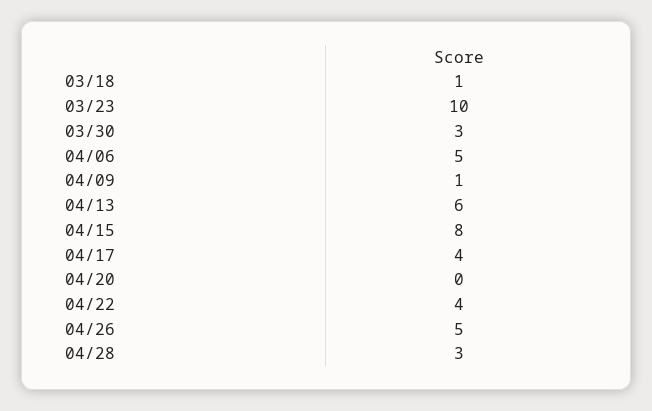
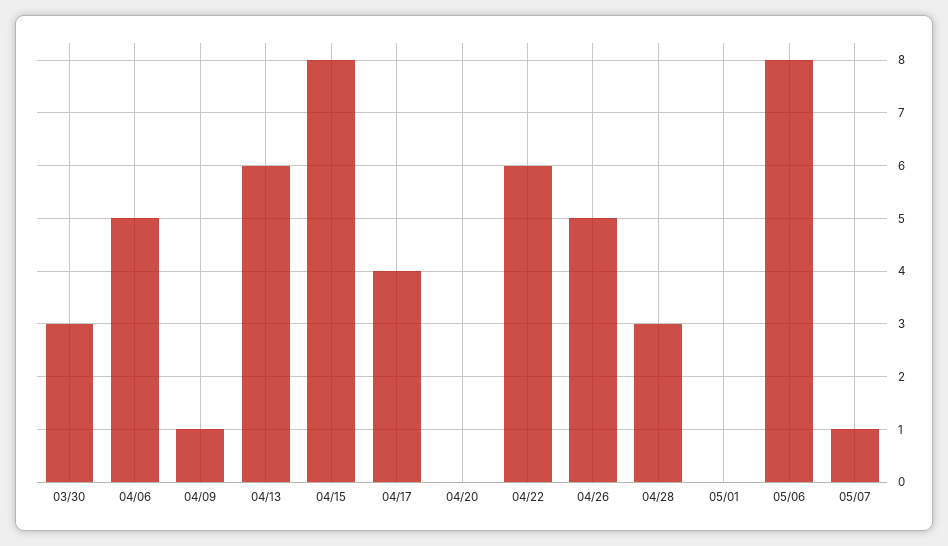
03/18: 1 -> none
03/23: 10 -> none
04/22: 4 -> 6
05/01: none -> 0
05/06: none -> 8
05/07: none -> 1

